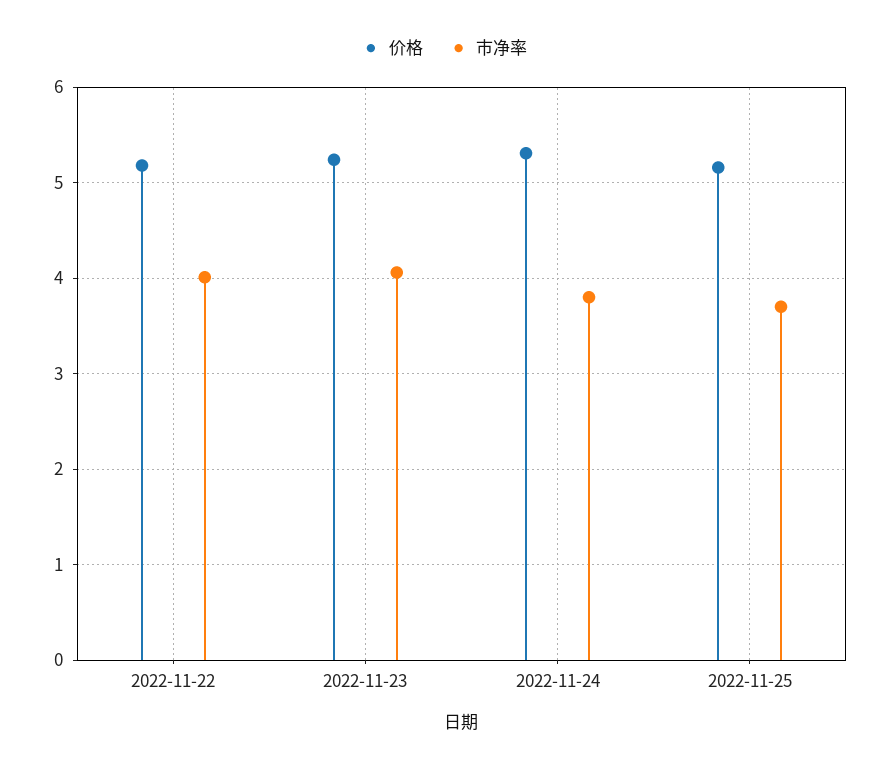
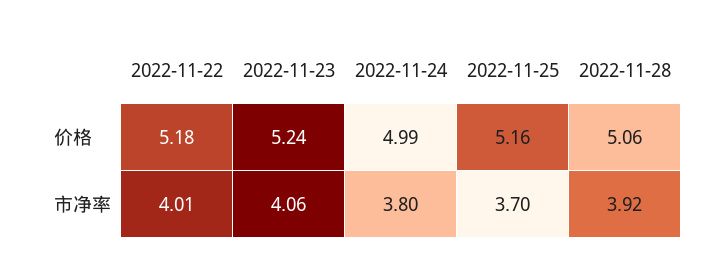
价格, 2022-11-24: 5.3 -> 4.99
价格, 2022-11-28: none -> 5.06
市净率, 2022-11-28: none -> 3.92

